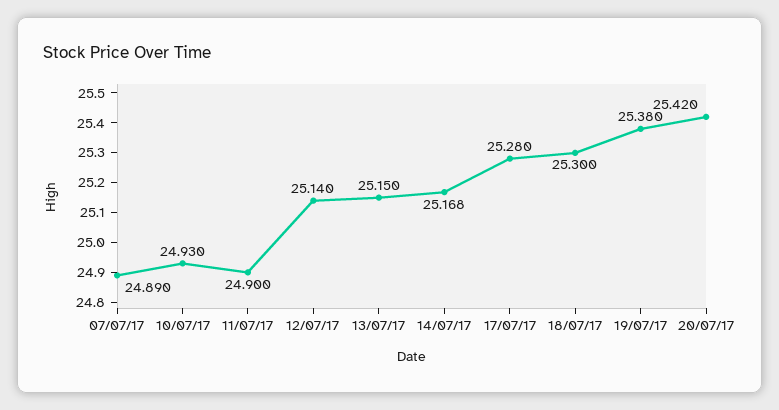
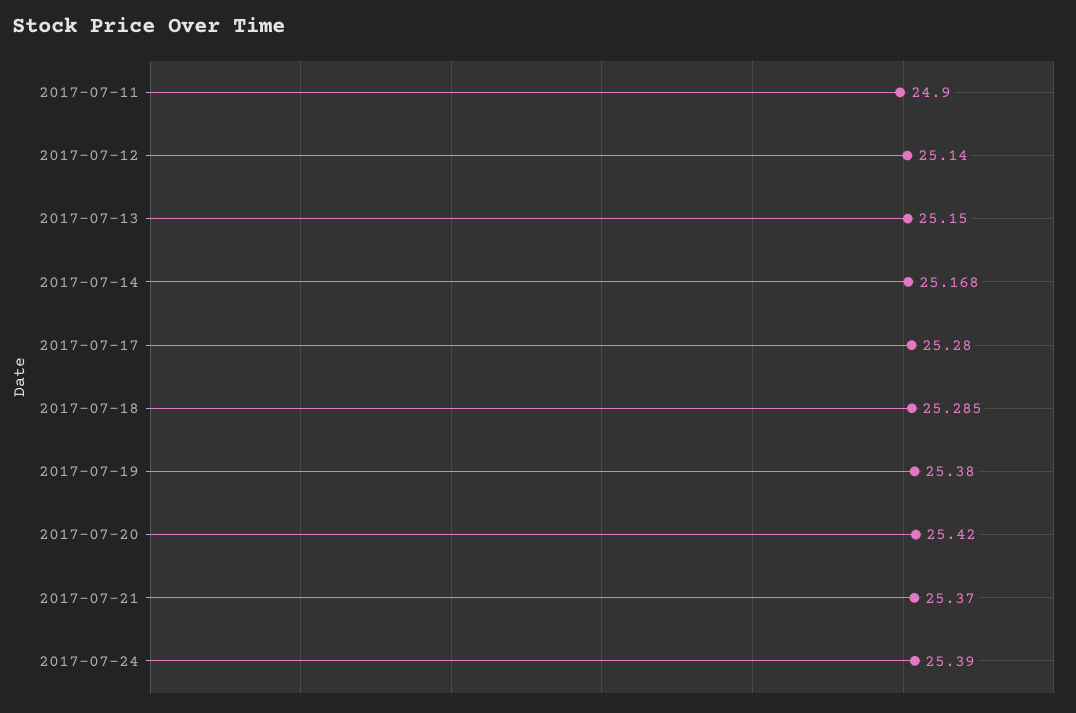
07/07/17: 24.89 -> none
10/07/17: 24.93 -> none
18/07/17: 25.3 -> 25.285
2017-07-21: none -> 25.37
2017-07-24: none -> 25.39

